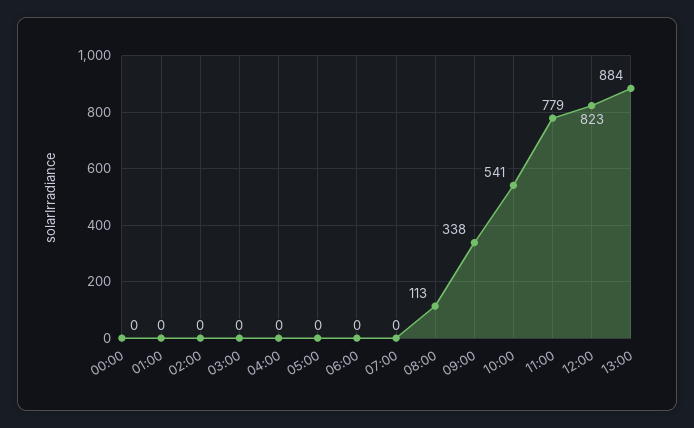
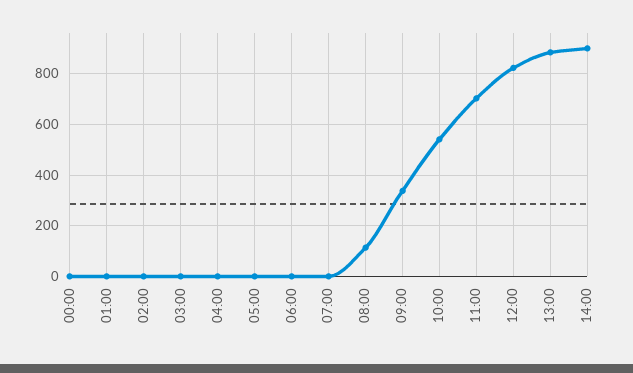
11:00: 779 -> 700
14:00: none -> 900

